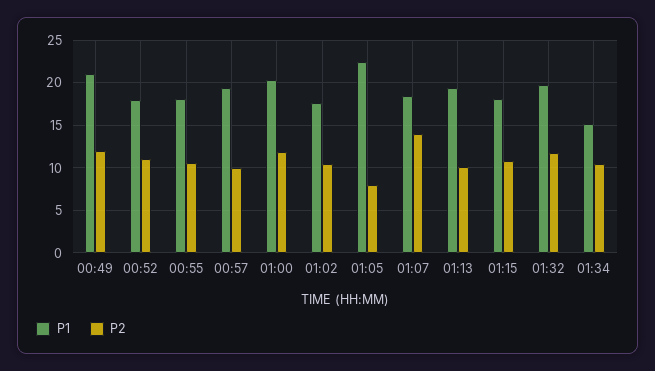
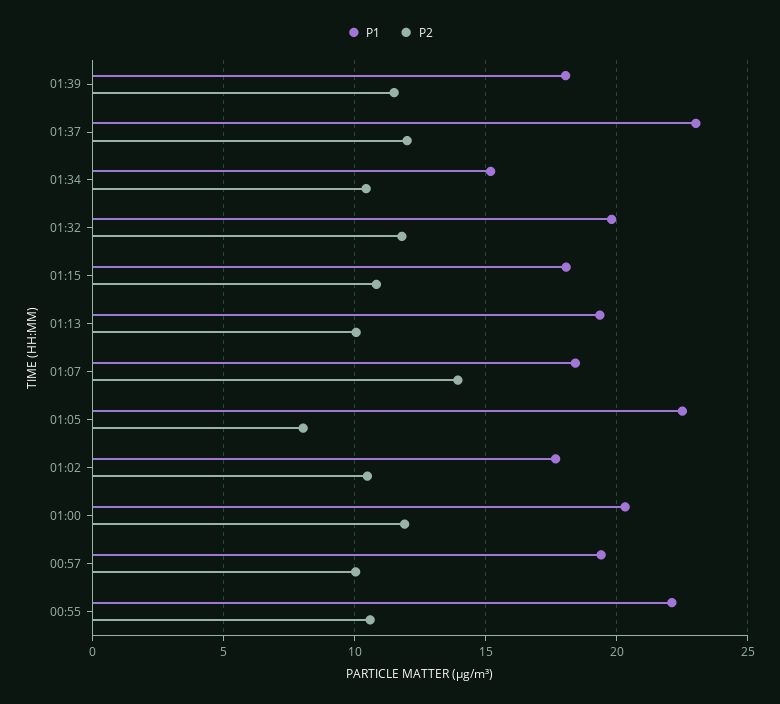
P1, 00:49: 21 -> none
P2, 00:49: 12 -> none
P1, 00:52: 18 -> none
P2, 00:52: 11 -> none
P1, 00:55: 18 -> 22
P1, 01:39: none -> 18
P2, 01:39: none -> 11.5
P1, 01:37: none -> 23
P2, 01:37: none -> 12

